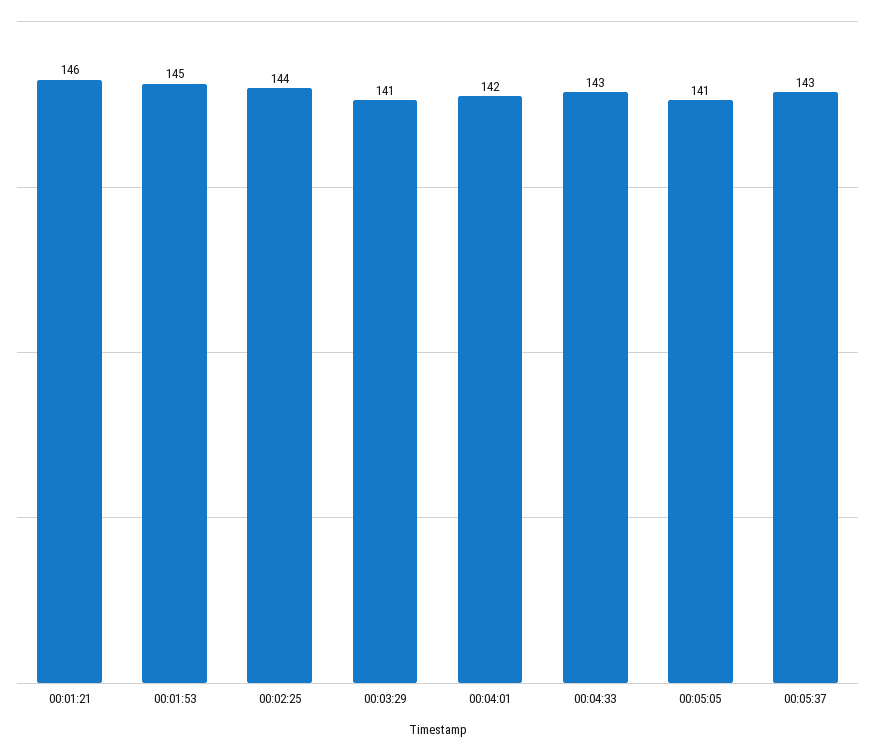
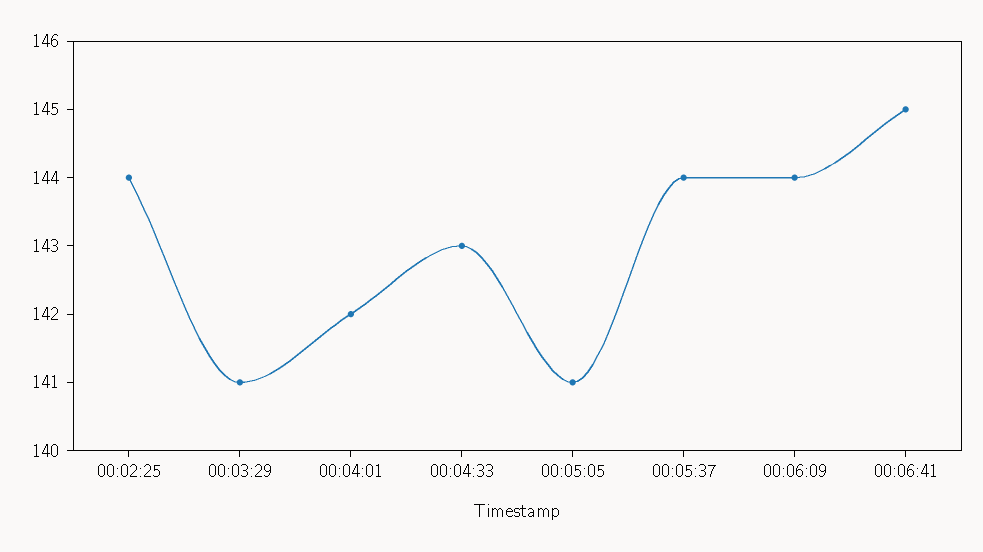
00:01:21: 146 -> none
00:01:53: 145 -> none
00:05:37: 143 -> 144
00:06:09: none -> 144
00:06:41: none -> 145

